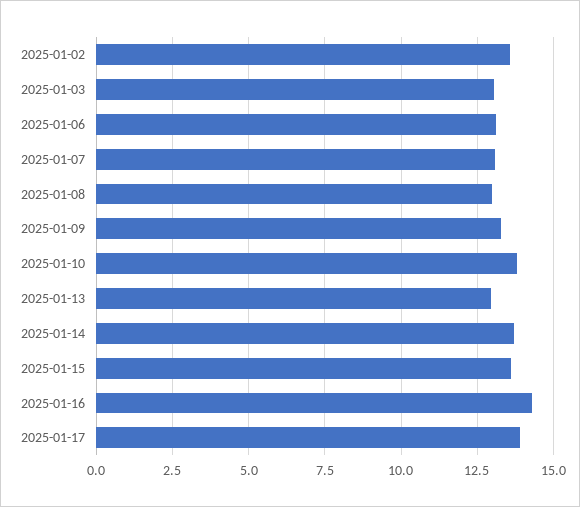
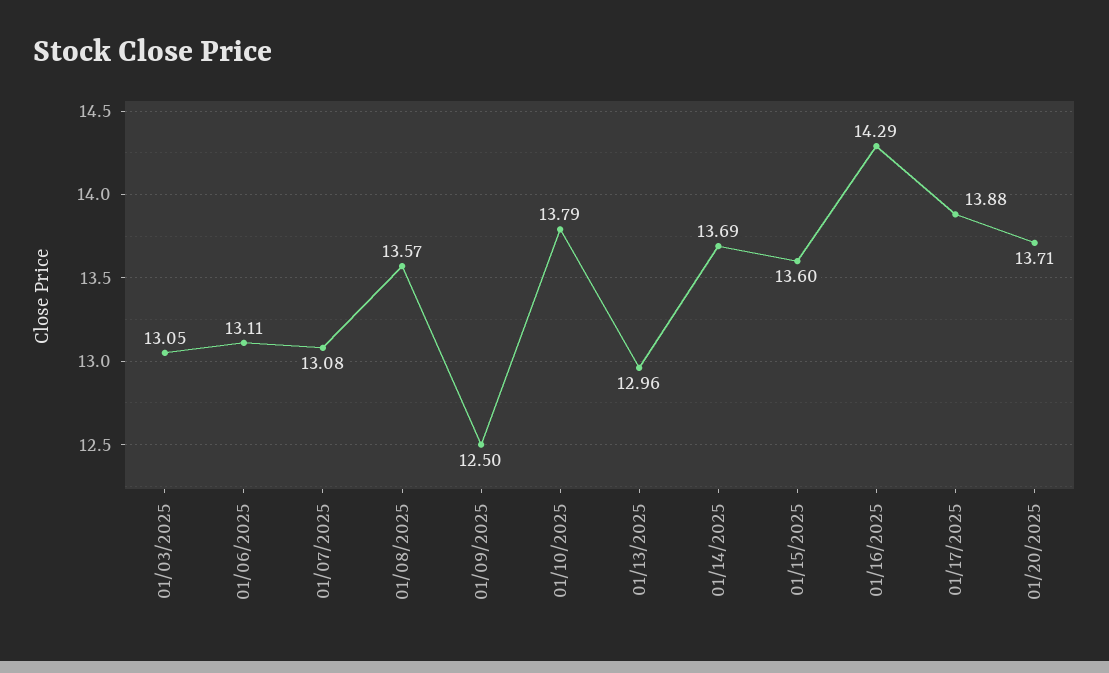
2025-01-02: 13.5 -> none
2025-01-08: 13 -> 13.57
2025-01-09: 13.25 -> 12.5
01/20/2025: none -> 13.71

